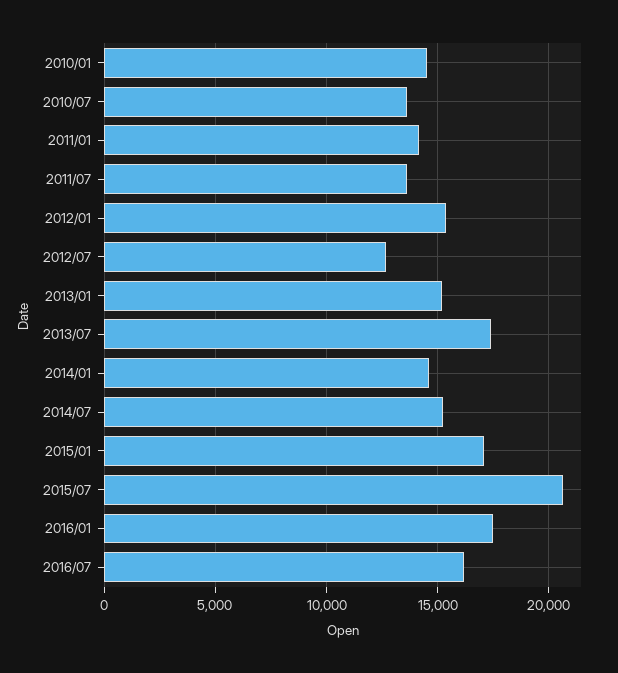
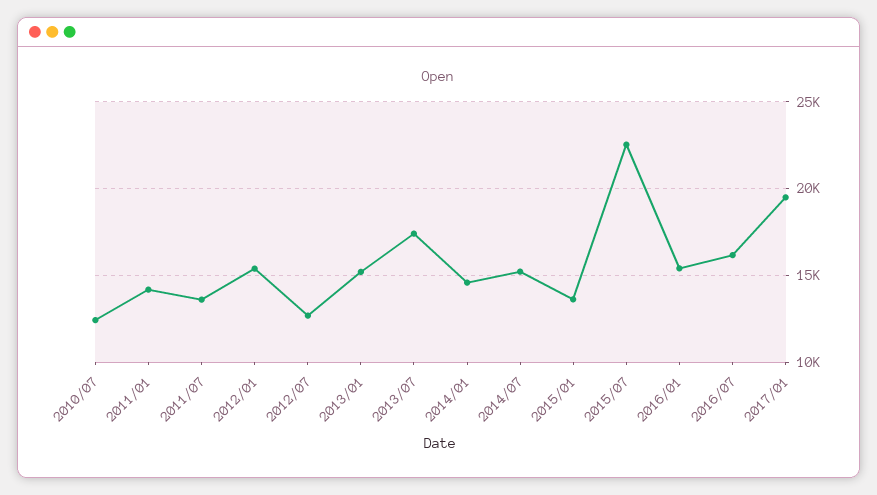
2010/01: 14500 -> none
2010/07: 13500 -> 12500
2015/01: 17000 -> 13500
2015/07: 20500 -> 22500
2016/01: 17500 -> 15500
2017/01: none -> 19500

